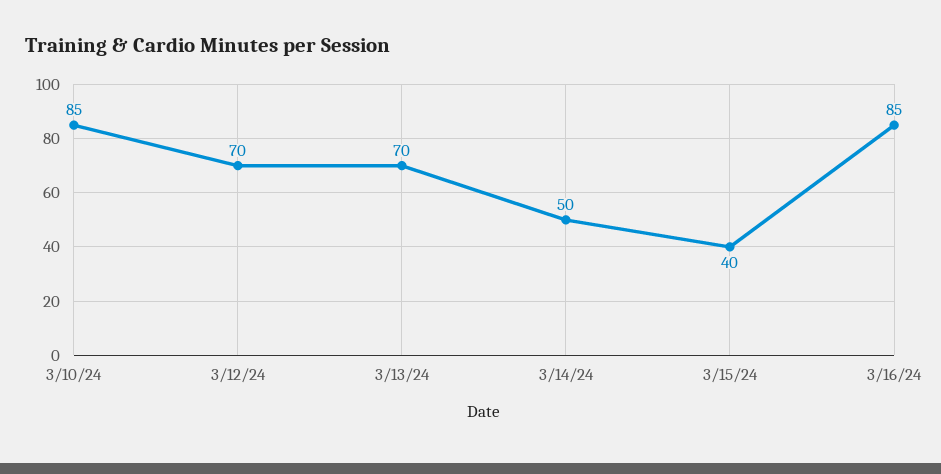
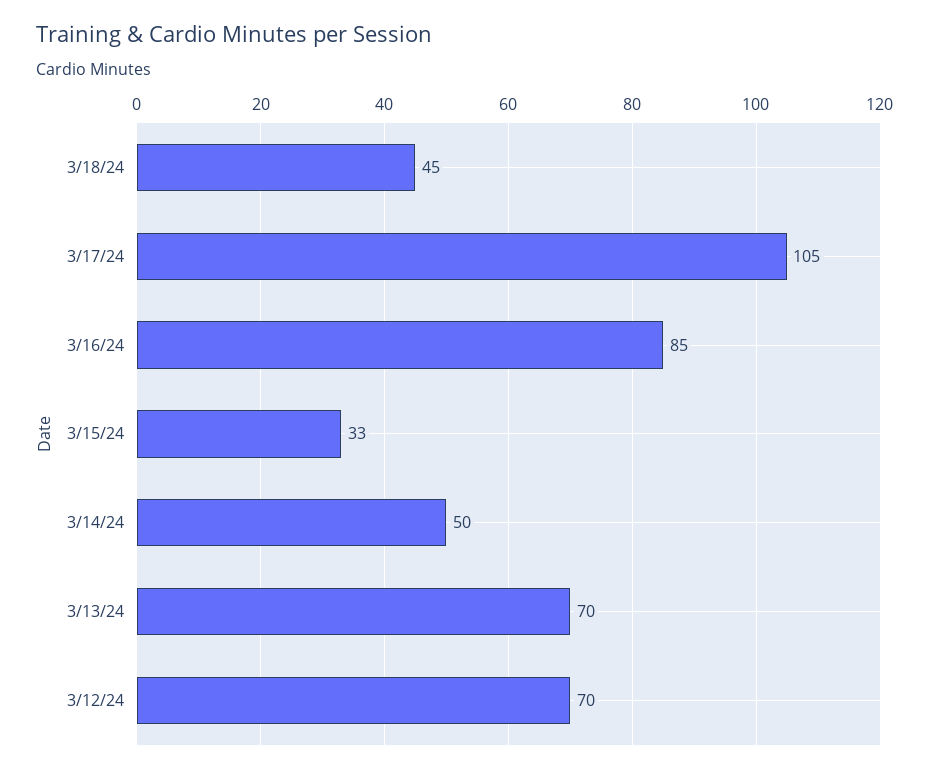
3/10/24: 85 -> none
3/15/24: 40 -> 33
3/18/24: none -> 45
3/17/24: none -> 105

